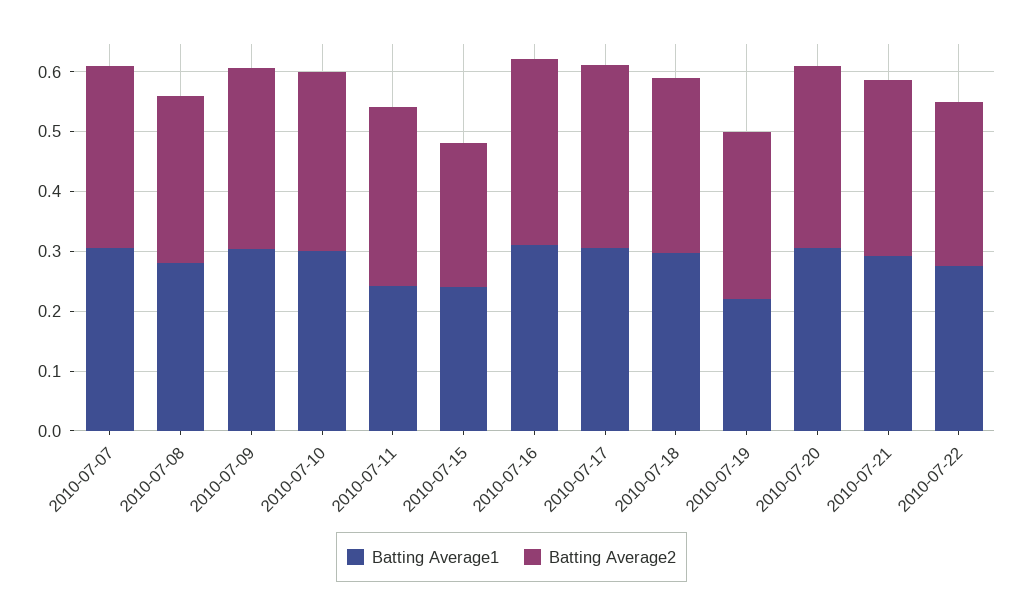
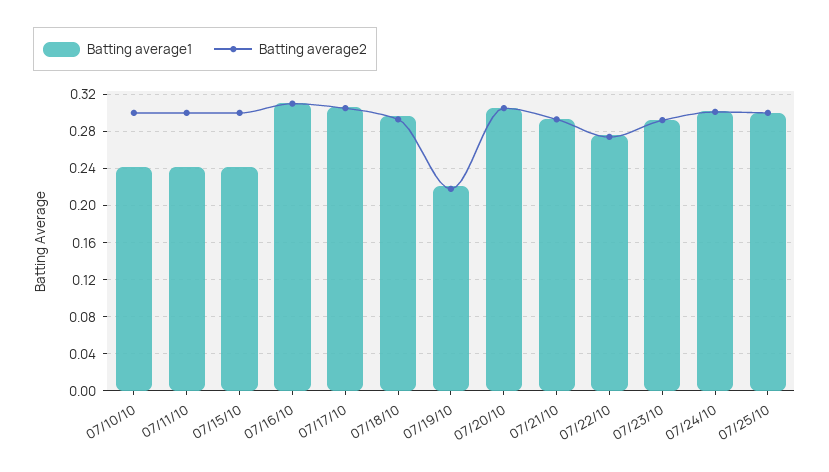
Batting Average1, 2010-07-07: 0.3 -> none
Batting Average2, 2010-07-07: 0.3 -> none
Batting Average1, 2010-07-08: 0.28 -> none
Batting Average2, 2010-07-08: 0.28 -> none
Batting Average1, 2010-07-09: 0.3 -> none
Batting Average2, 2010-07-09: 0.3 -> none
Batting Average1, 2010-07-10: 0.3 -> 0.24
Batting Average2, 2010-07-15: 0.24 -> 0.3
Batting Average2, 2010-07-19: 0.28 -> 0.22
Batting Average1, 07/23/10: none -> 0.29
Batting Average2, 07/23/10: none -> 0.29
Batting Average1, 07/24/10: none -> 0.3
Batting Average2, 07/24/10: none -> 0.3
Batting Average1, 07/25/10: none -> 0.3
Batting Average2, 07/25/10: none -> 0.3

